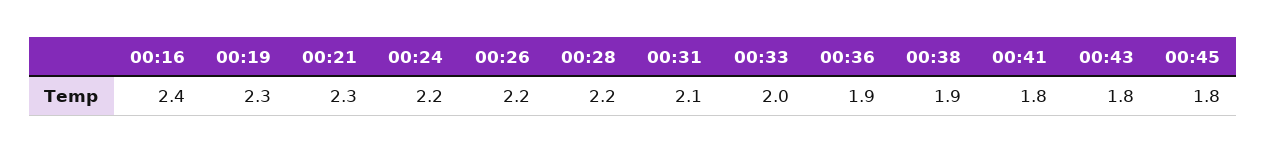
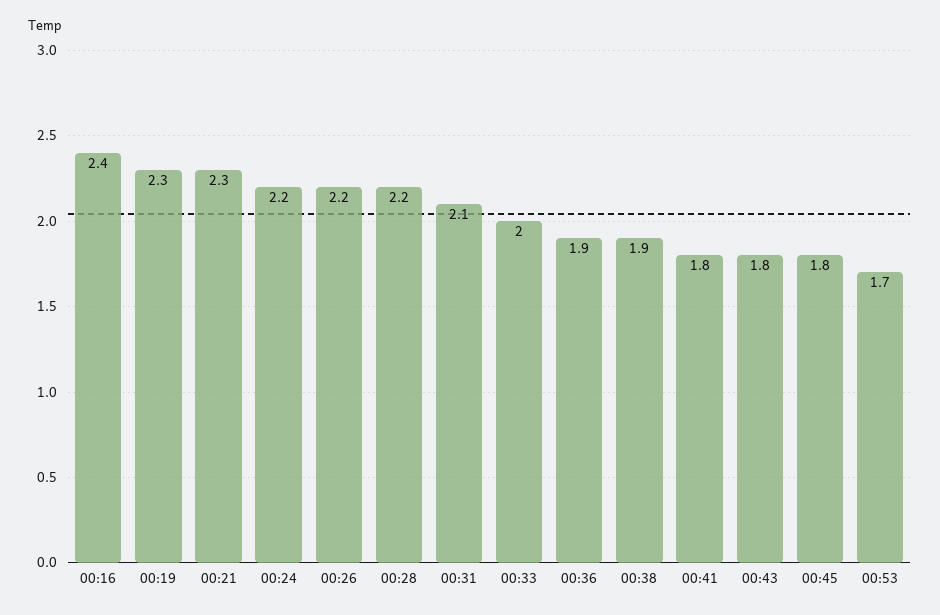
00:53: none -> 1.7

